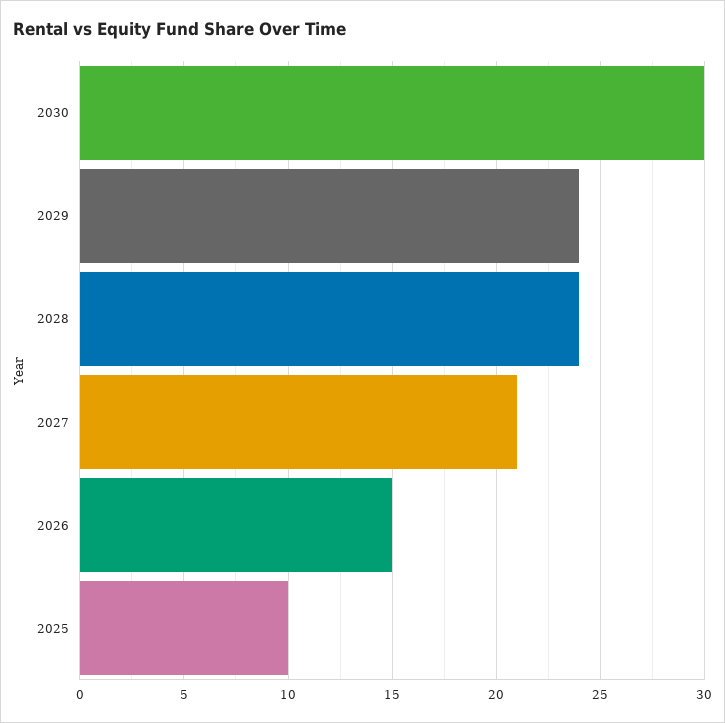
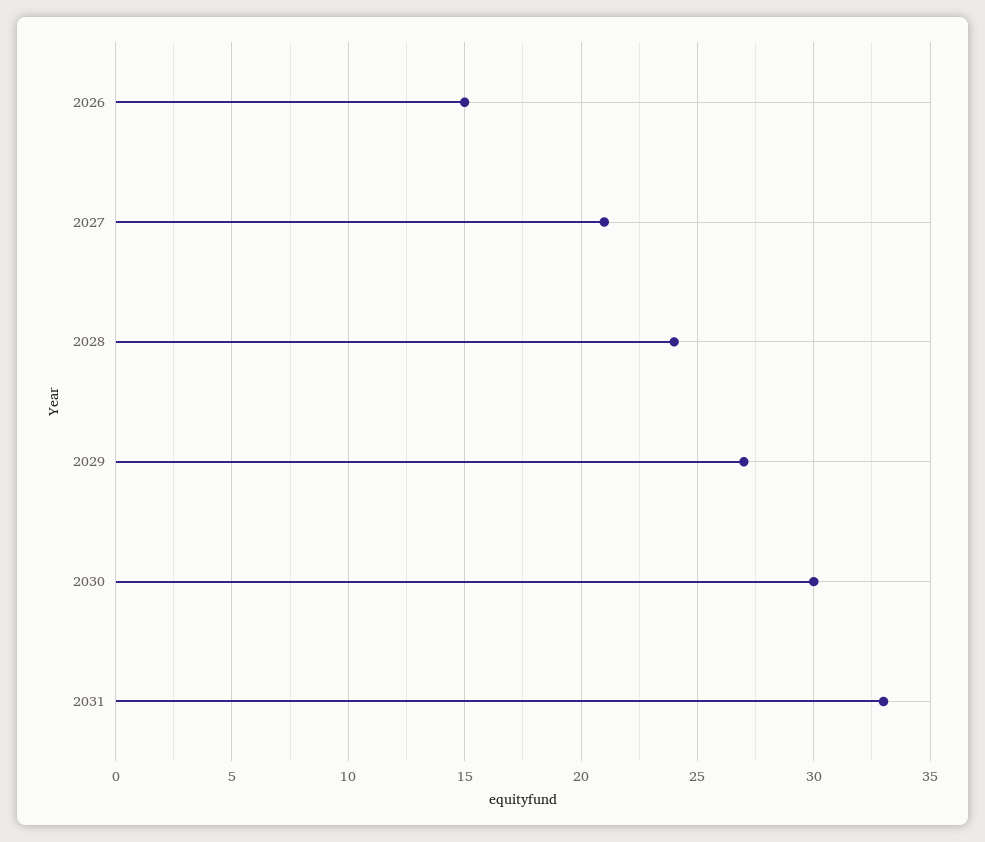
2029: 24 -> 27
2025: 10 -> none
2031: none -> 33

